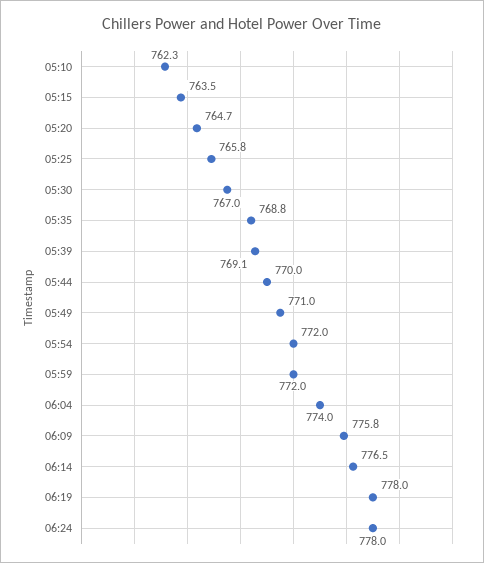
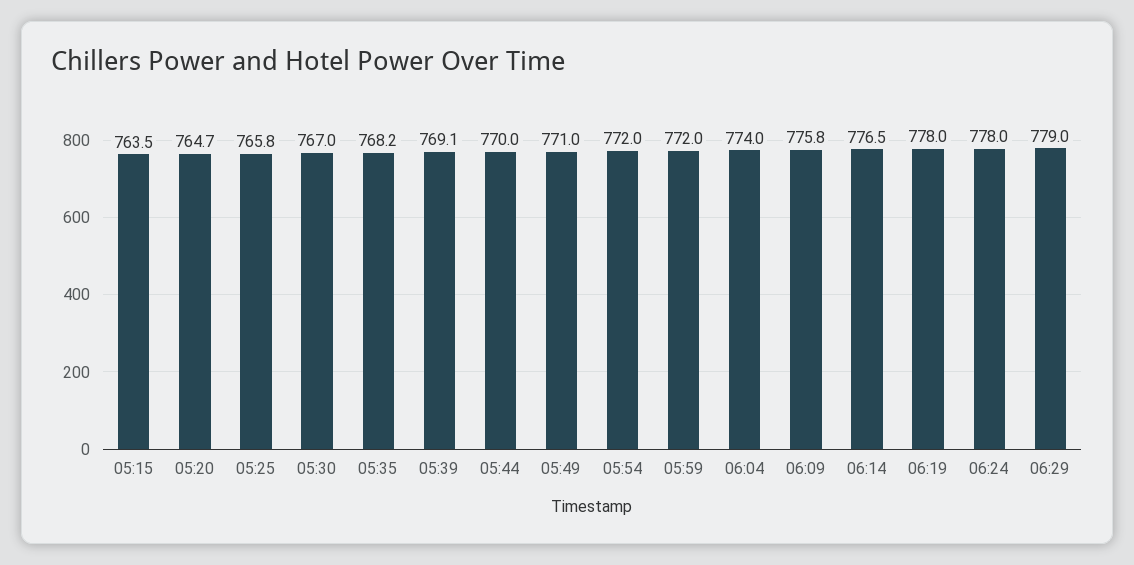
05:10: 762.3 -> none
05:35: 768.8 -> 768.2
06:29: none -> 779

